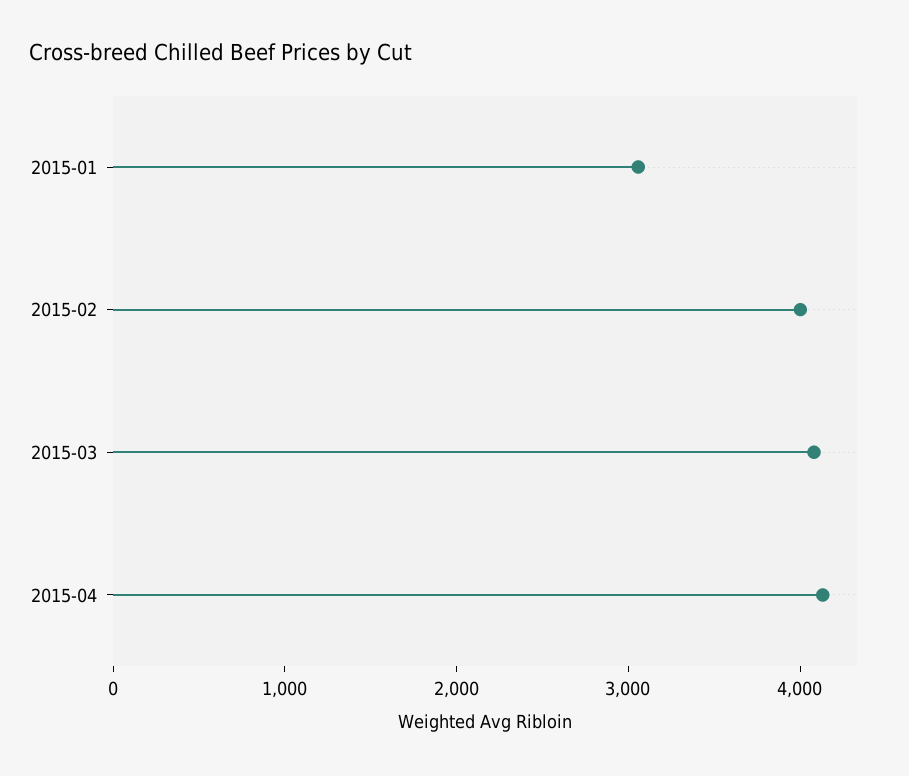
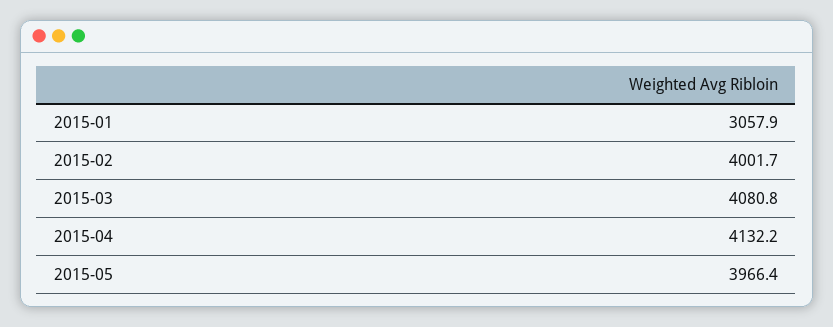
2015-05: none -> 3966.4

